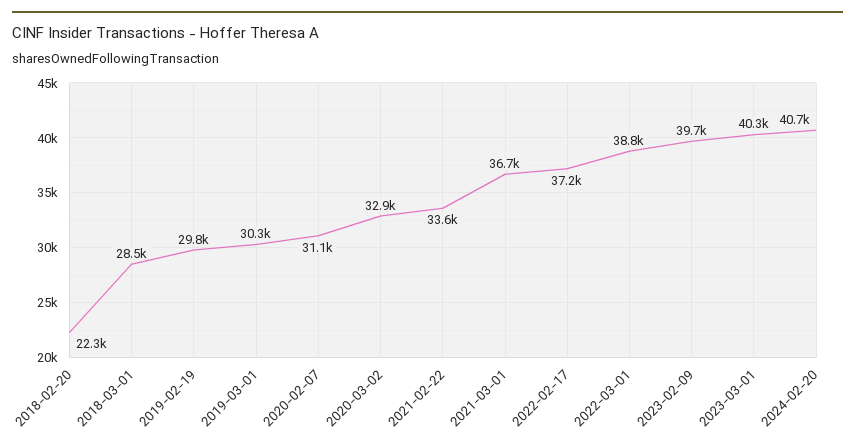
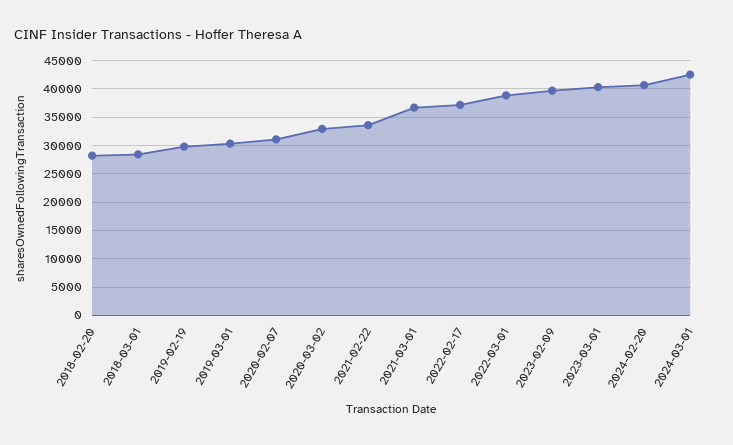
2018-02-20: 22300 -> 27500
2024-03-01: none -> 42500

